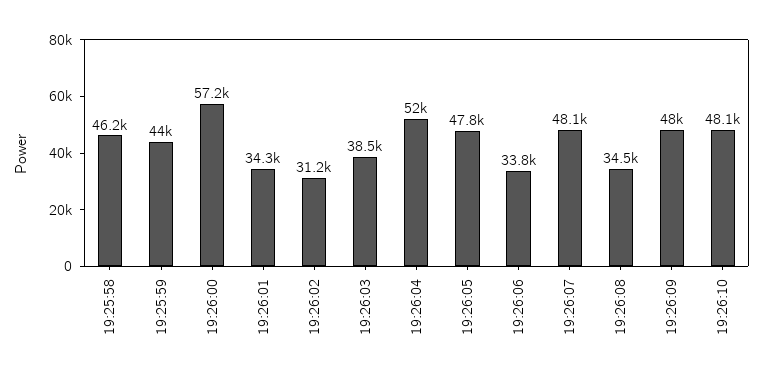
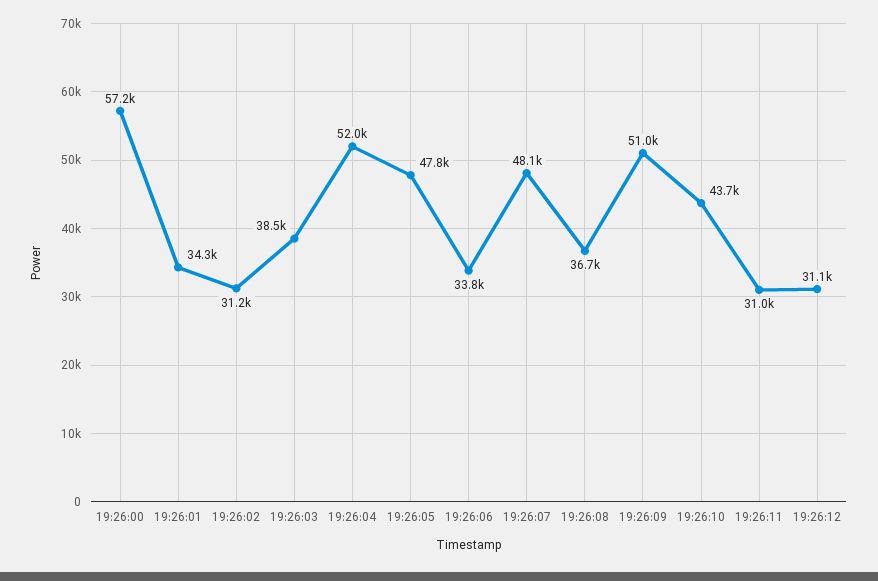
19:25:58: 46200 -> none
19:25:59: 44000 -> none
19:26:08: 34500 -> 36700
19:26:09: 48000 -> 51000
19:26:10: 48100 -> 43700
19:26:11: none -> 31000
19:26:12: none -> 31100

